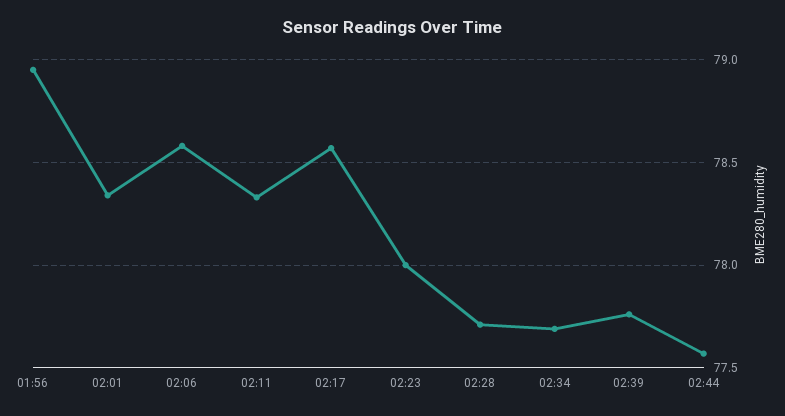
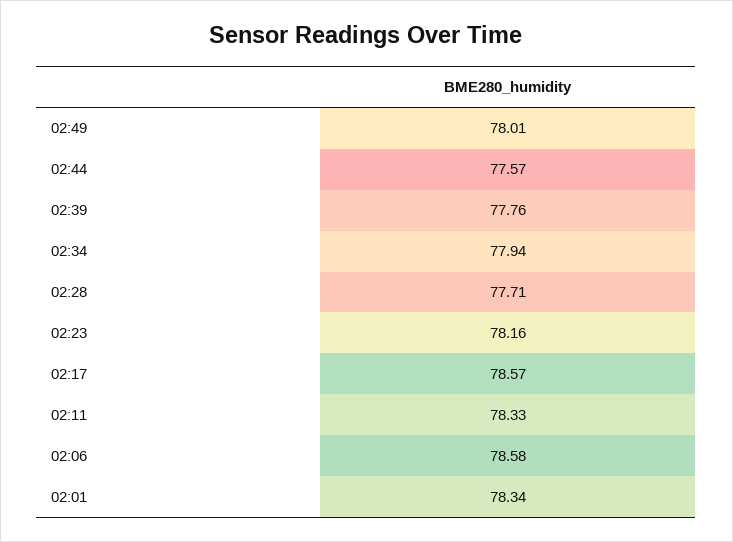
01:56: 78.95 -> none
02:23: 78 -> 78.16
02:34: 77.7 -> 77.94
02:49: none -> 78.01

